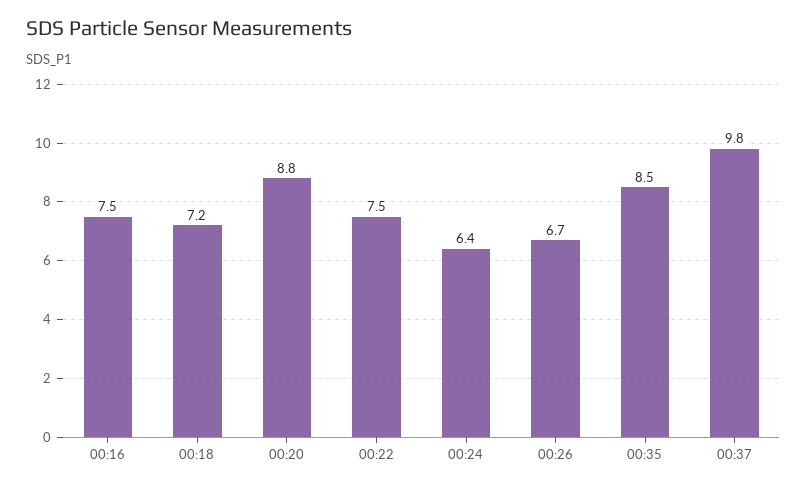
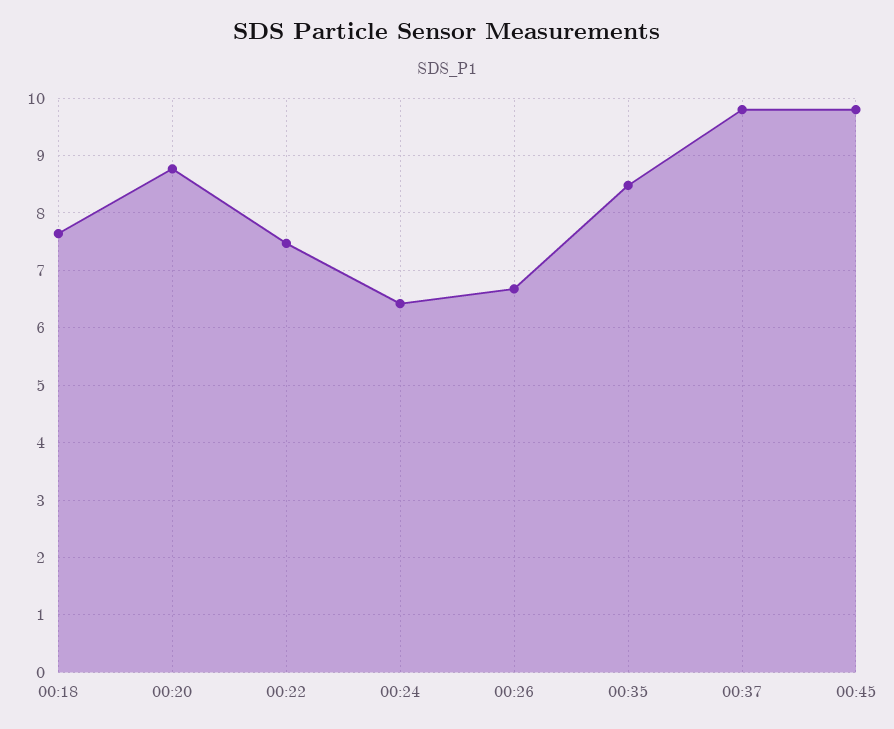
00:16: 7.5 -> none
00:18: 7.2 -> 7.6
00:45: none -> 9.8

